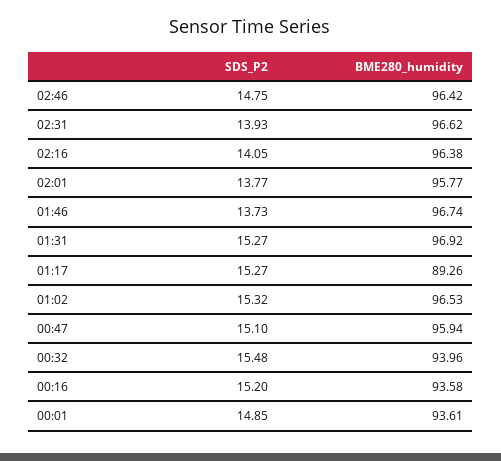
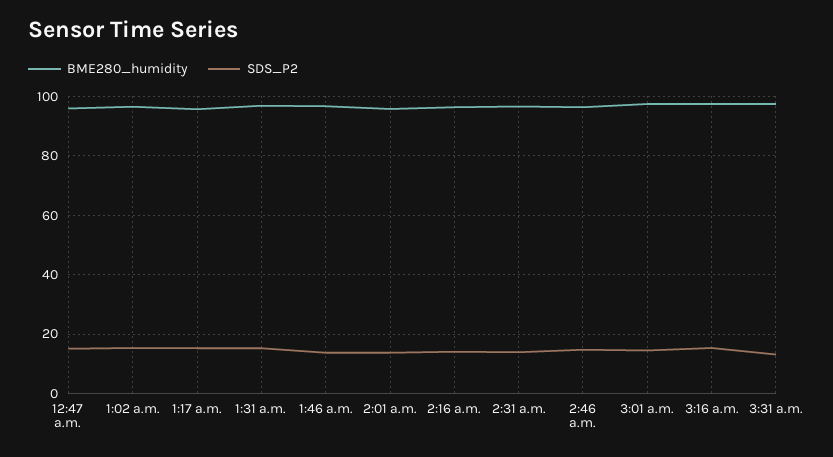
BME280_humidity, 01:17: 89.26 -> 95
SDS_P2, 00:32: 15.48 -> none
BME280_humidity, 00:32: 93.96 -> none
SDS_P2, 00:16: 15.2 -> none
BME280_humidity, 00:16: 93.58 -> none
SDS_P2, 00:01: 14.85 -> none
BME280_humidity, 00:01: 93.61 -> none
BME280_humidity, 3:01 a.m.: none -> 97.5
SDS_P2, 3:01 a.m.: none -> 15
BME280_humidity, 3:16 a.m.: none -> 97.5
SDS_P2, 3:16 a.m.: none -> 15
BME280_humidity, 3:31 a.m.: none -> 97.5
SDS_P2, 3:31 a.m.: none -> 12.5

